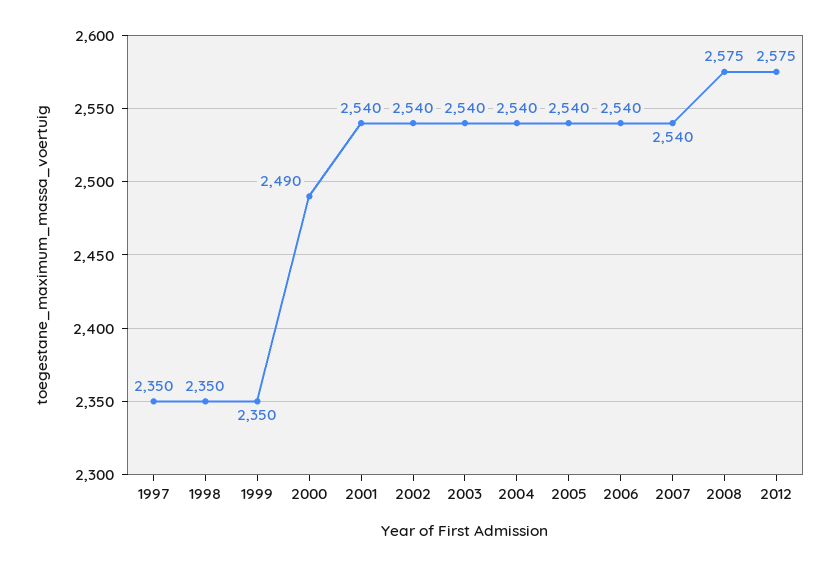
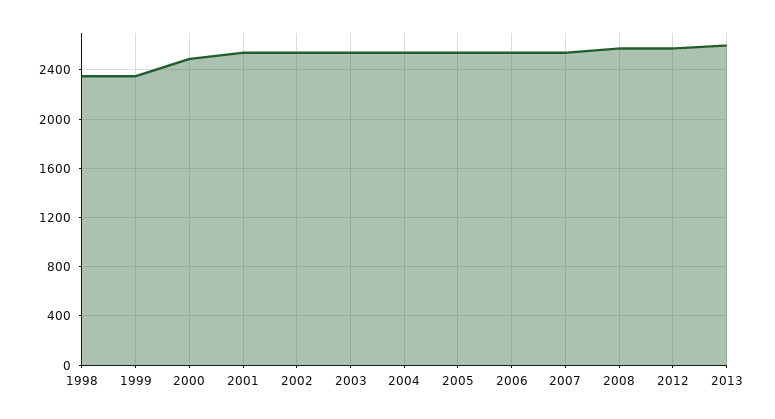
1997: 2350 -> none
2013: none -> 2600

